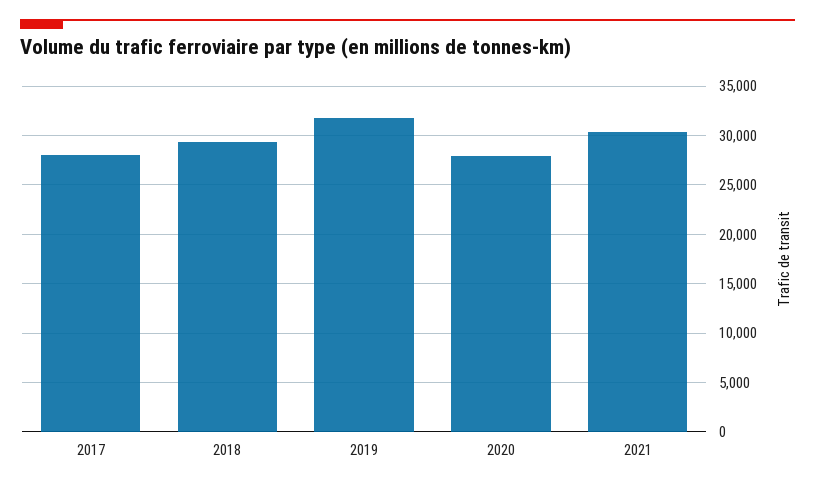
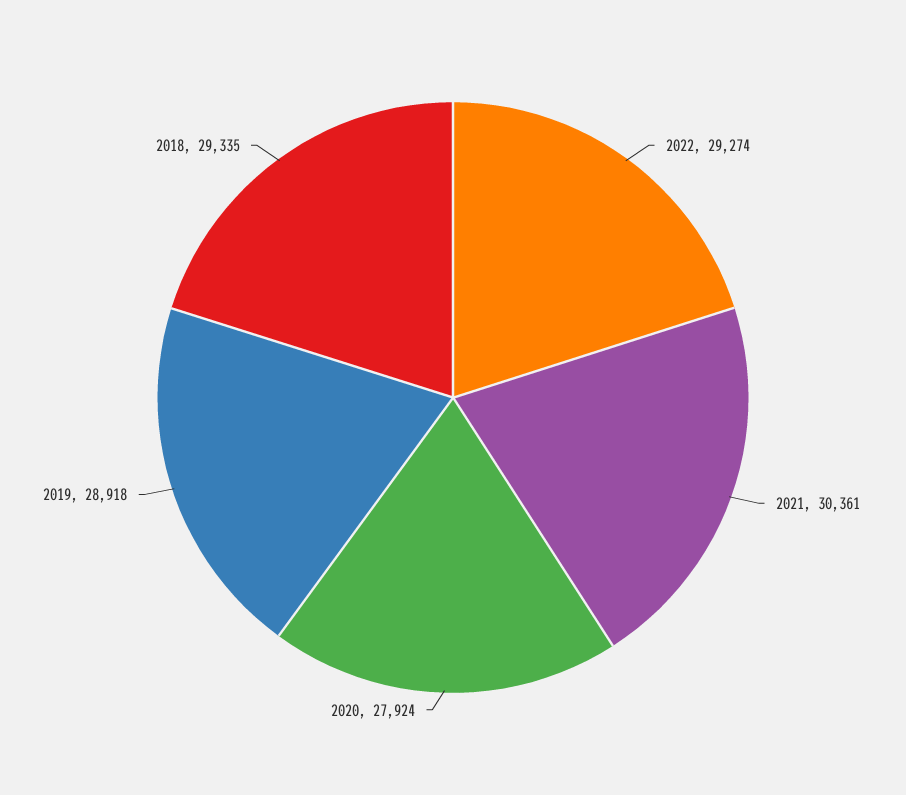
2017: 28000 -> none
2019: 32000 -> 28918
2022: none -> 29274

